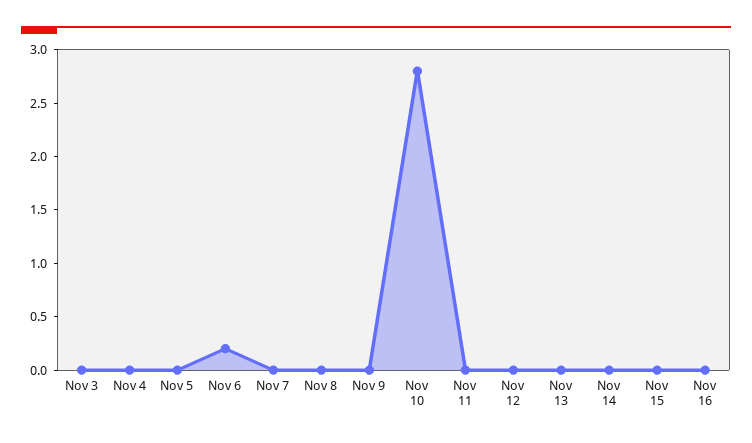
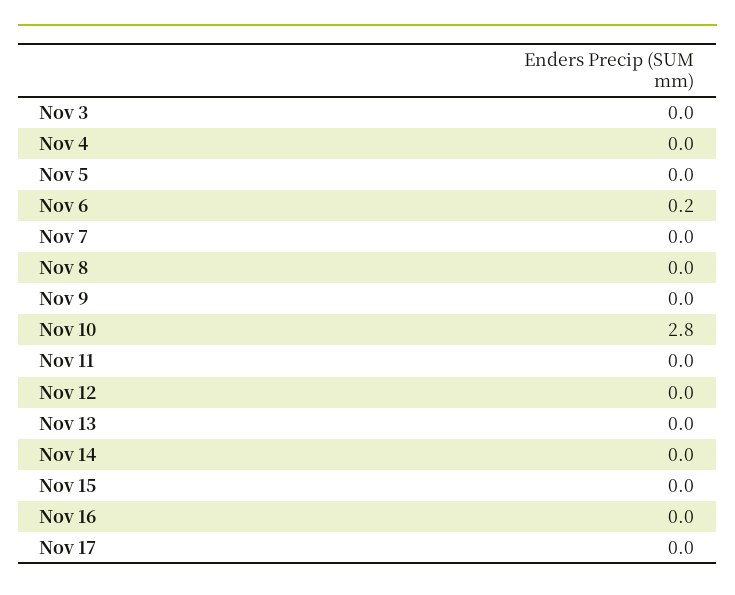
Nov 17: none -> 0

